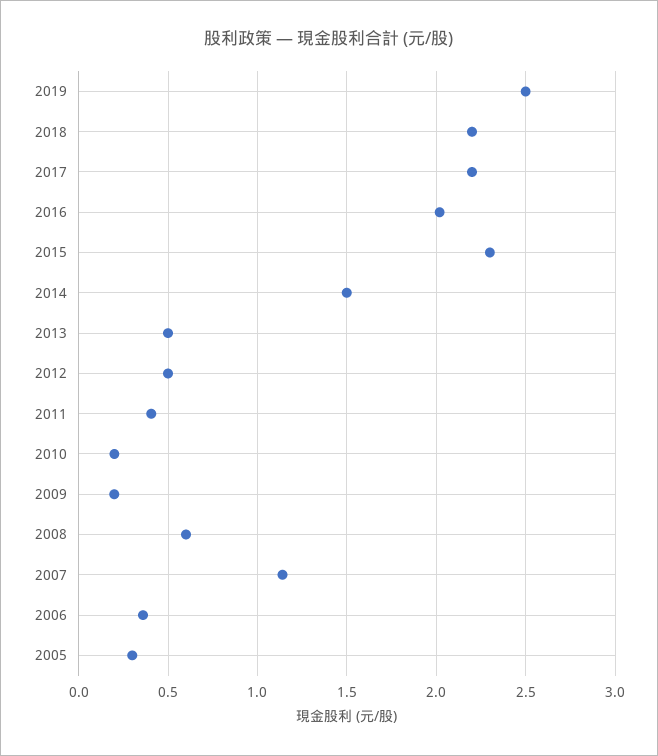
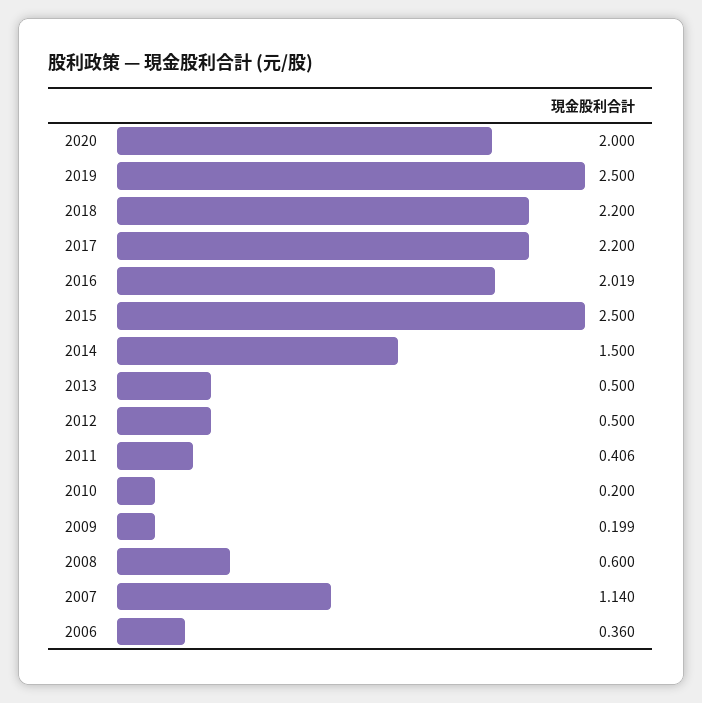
2015: 2.3 -> 2.5
2005: 0.3 -> none
2020: none -> 2

